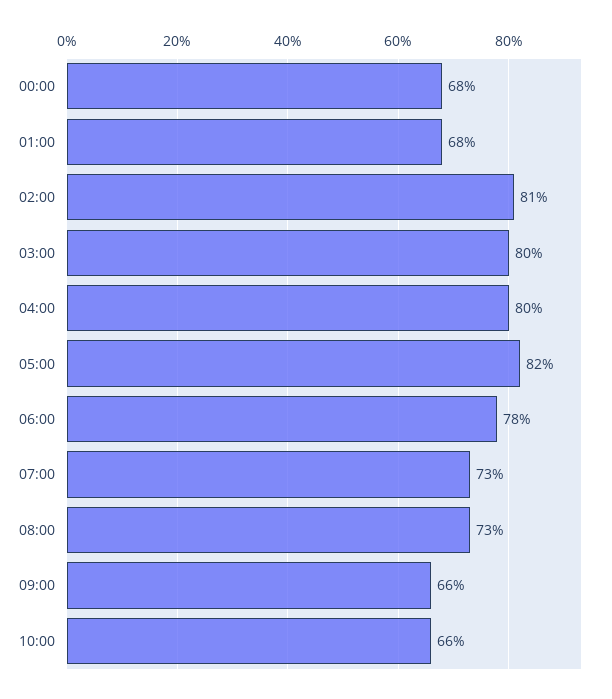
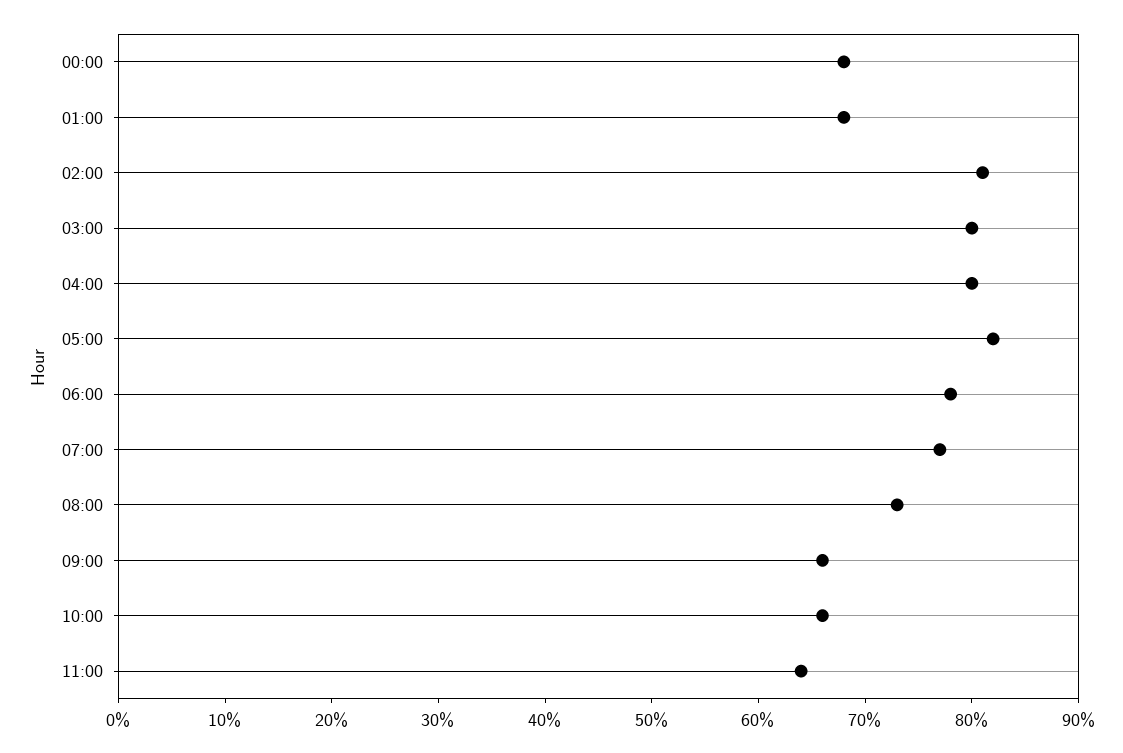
07:00: 73 -> 77
11:00: none -> 64

